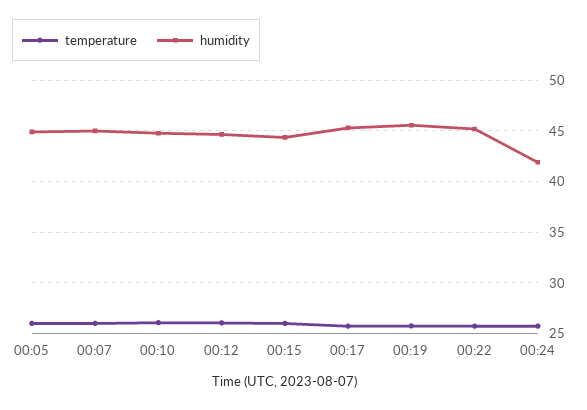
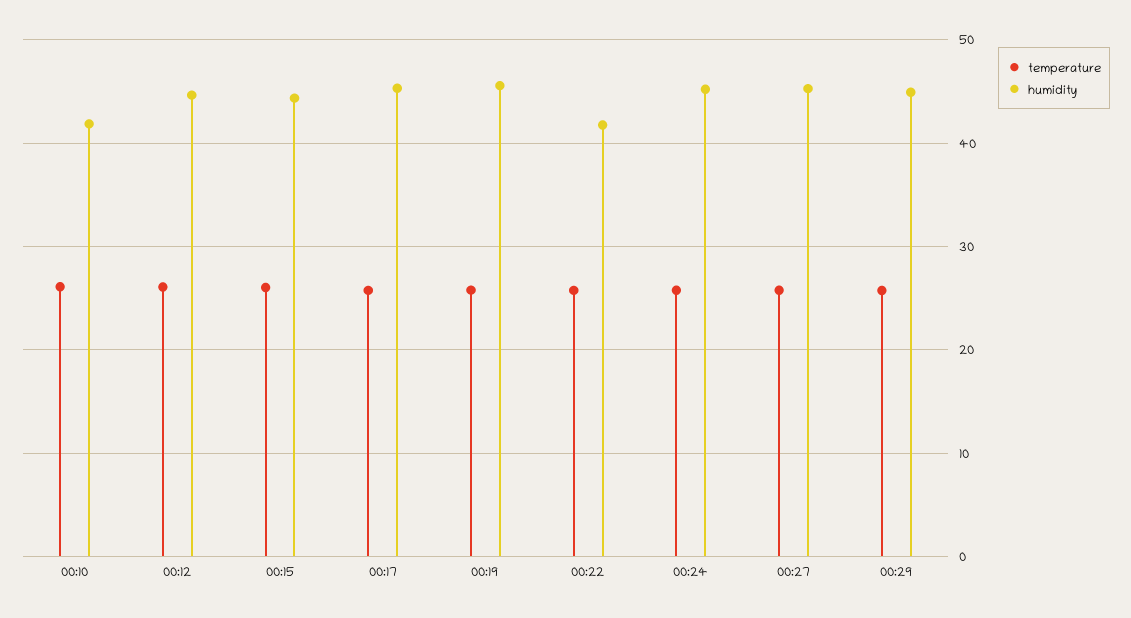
temperature, 00:05: 26 -> none
humidity, 00:05: 45 -> none
temperature, 00:07: 26 -> none
humidity, 00:07: 45 -> none
humidity, 00:10: 45 -> 42
humidity, 00:22: 45 -> 42
humidity, 00:24: 42 -> 45
temperature, 00:27: none -> 26
humidity, 00:27: none -> 45
temperature, 00:29: none -> 26
humidity, 00:29: none -> 45

